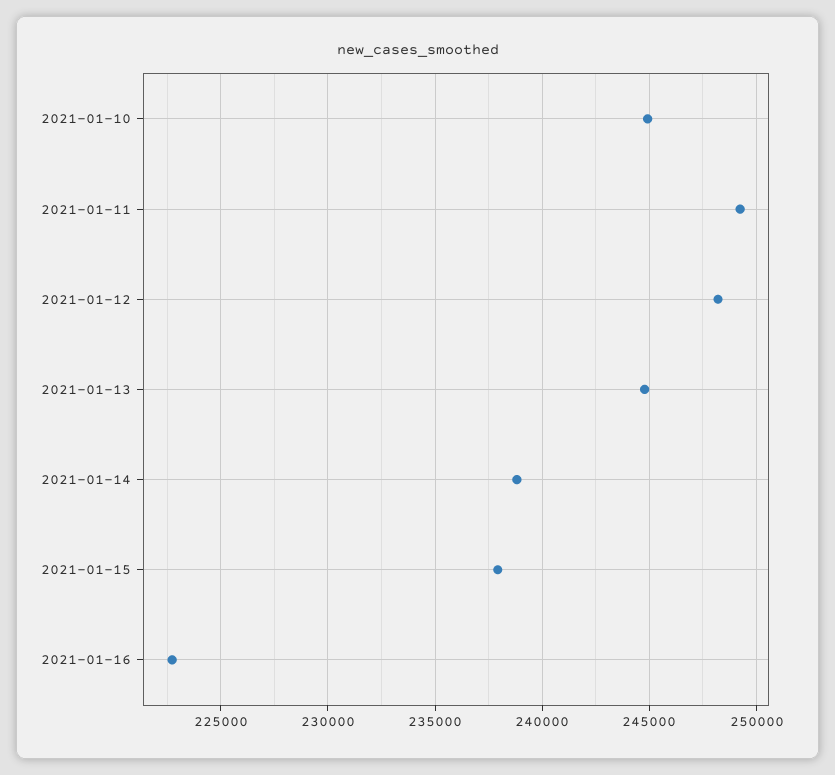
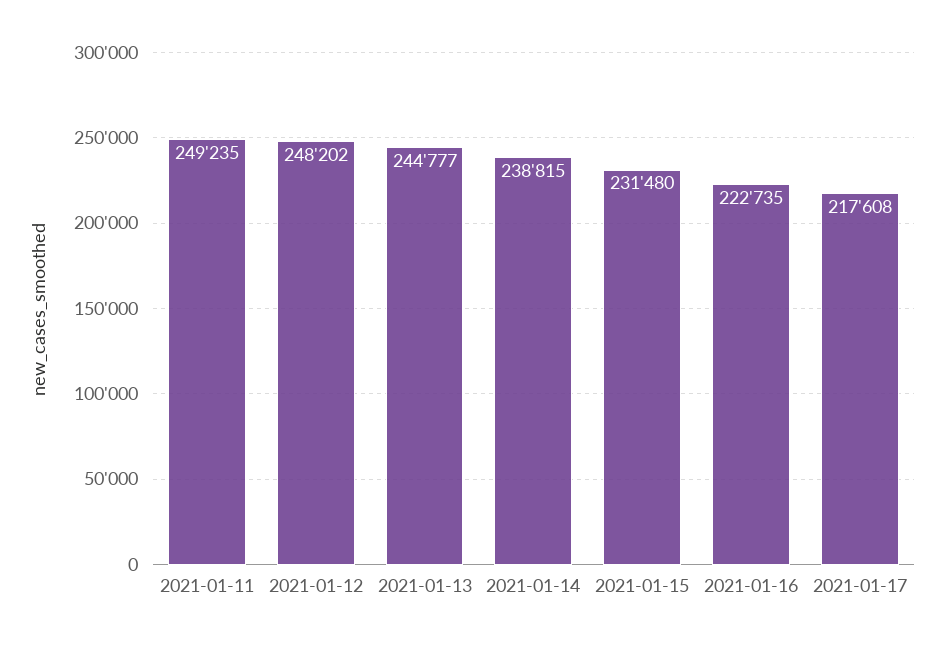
2021-01-10: 245000 -> none
2021-01-15: 238000 -> 231480
2021-01-17: none -> 217608

